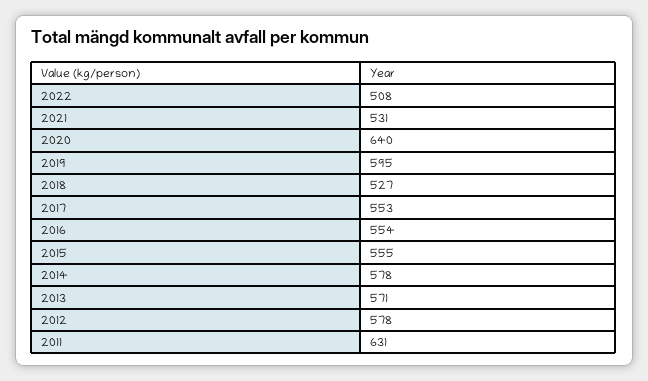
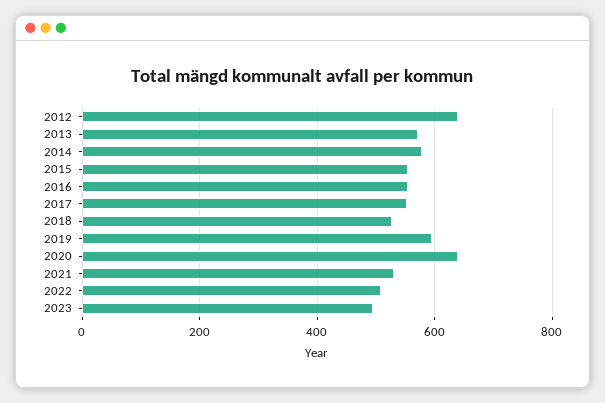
2012: 578 -> 640
2011: 631 -> none
2023: none -> 500

